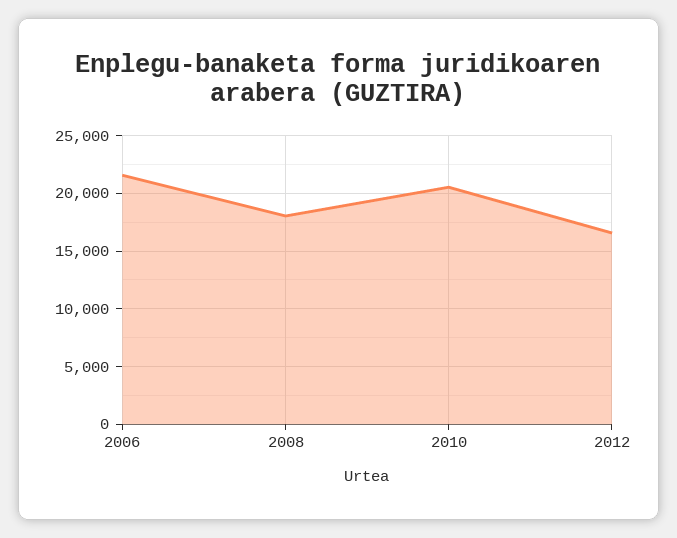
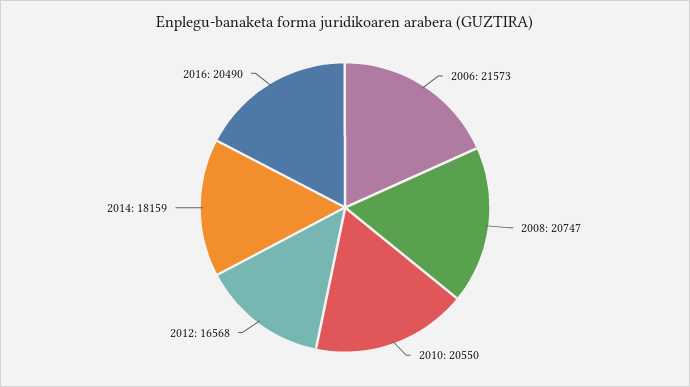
2008: 18000 -> 20747
2014: none -> 18159
2016: none -> 20490

